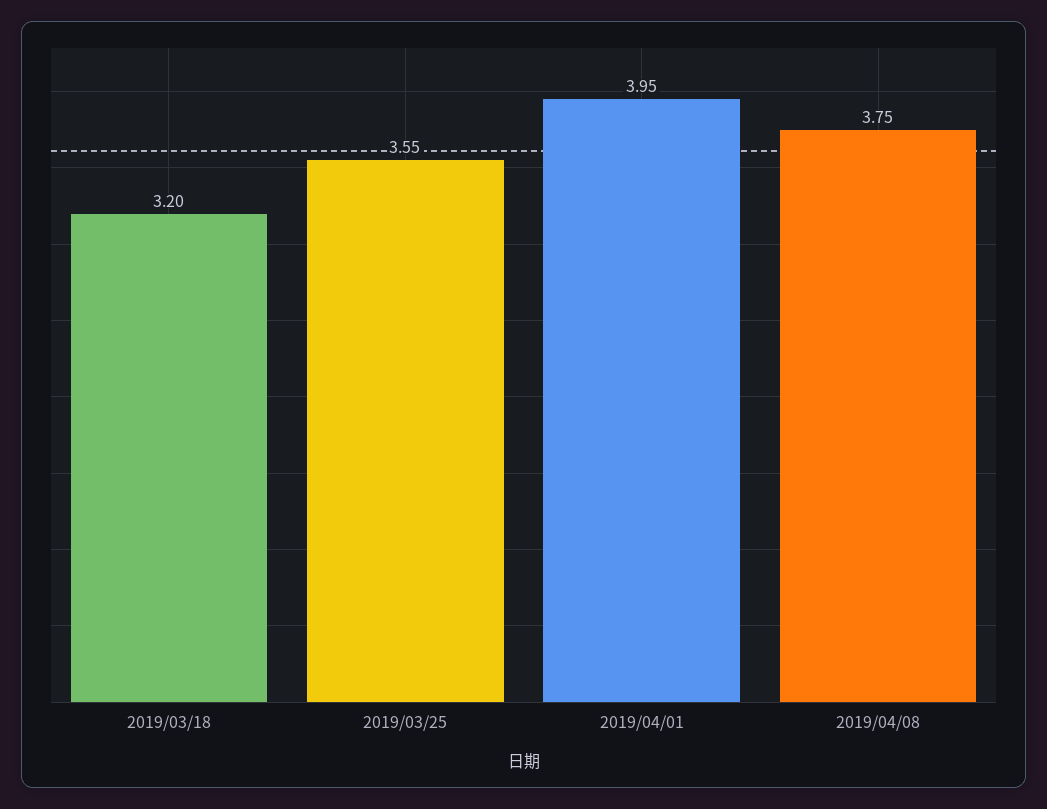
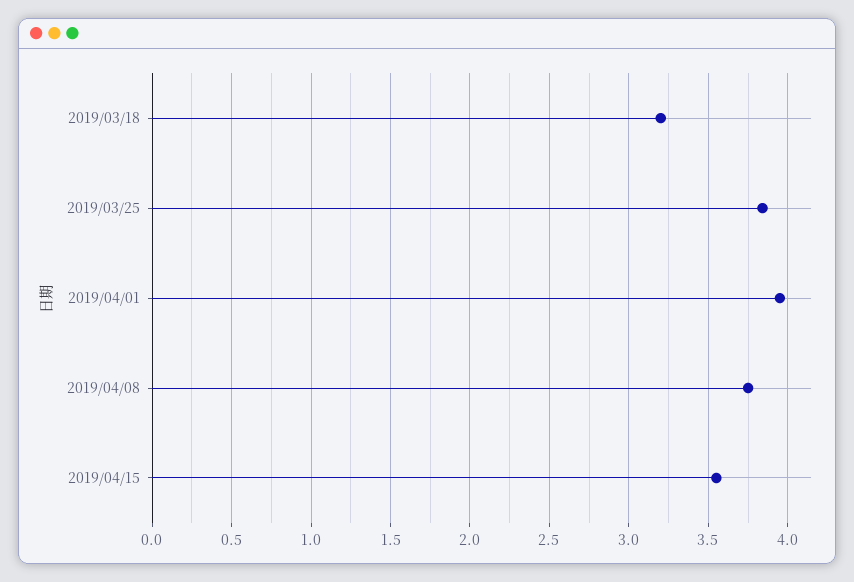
2019/03/25: 3.55 -> 3.85
2019/04/15: none -> 3.55

